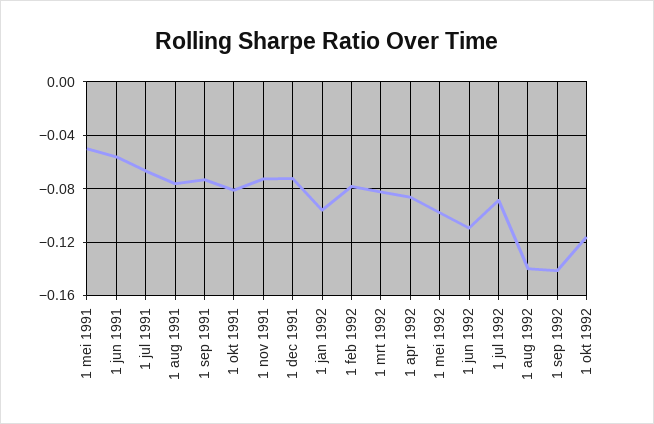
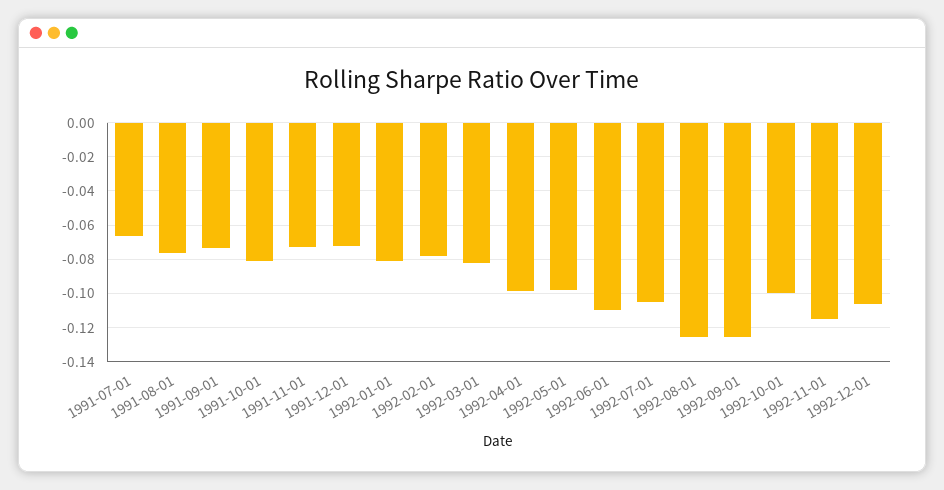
1 mei 1991: -0.05 -> none
1 jun 1991: -0.055 -> none
1 jan 1992: -0.095 -> -0.08
1 apr 1992: -0.085 -> -0.1
1 jul 1992: -0.09 -> -0.105
1 aug 1992: -0.14 -> -0.125
1 sep 1992: -0.14 -> -0.125
1 okt 1992: -0.115 -> -0.1
1992-11-01: none -> -0.115
1992-12-01: none -> -0.105

